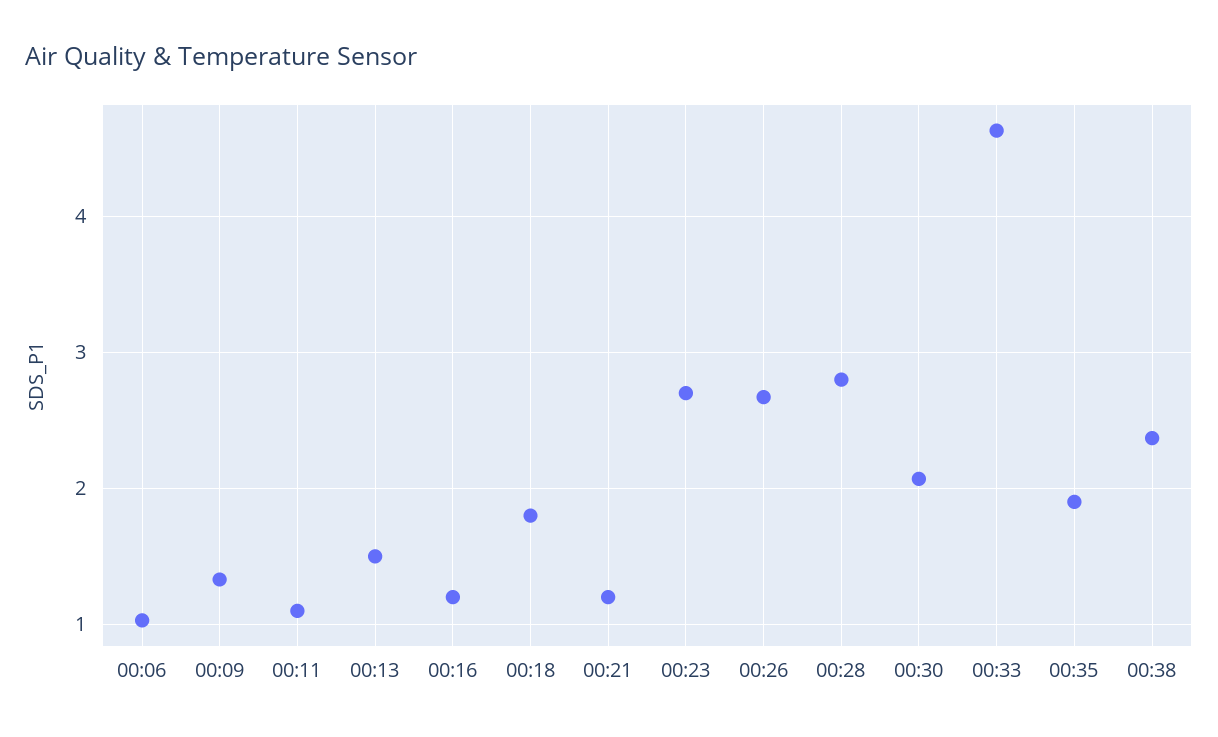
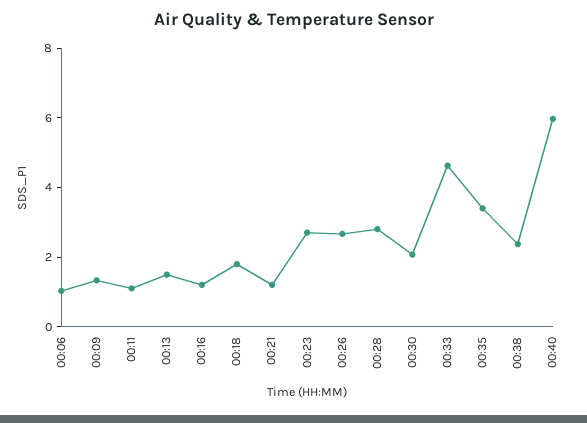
00:35: 1.9 -> 3.5
00:40: none -> 6

